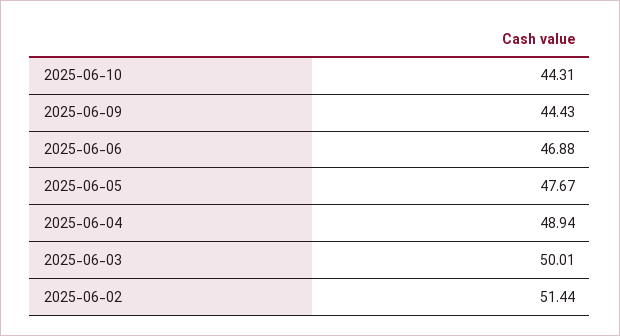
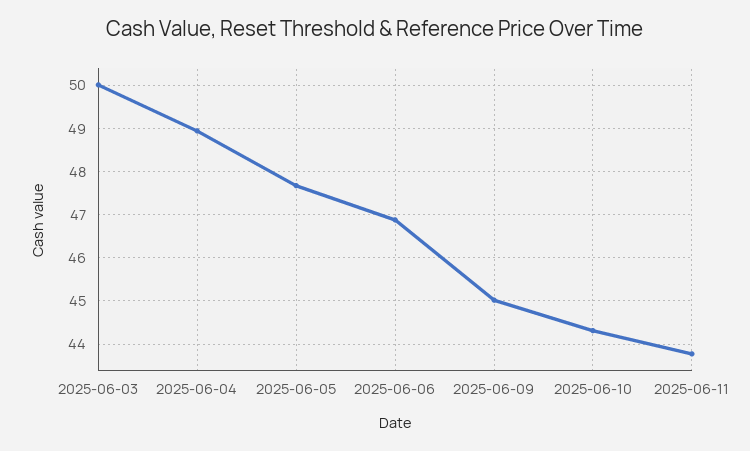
2025-06-09: 44.43 -> 45
2025-06-02: 51.44 -> none
2025-06-11: none -> 43.8

